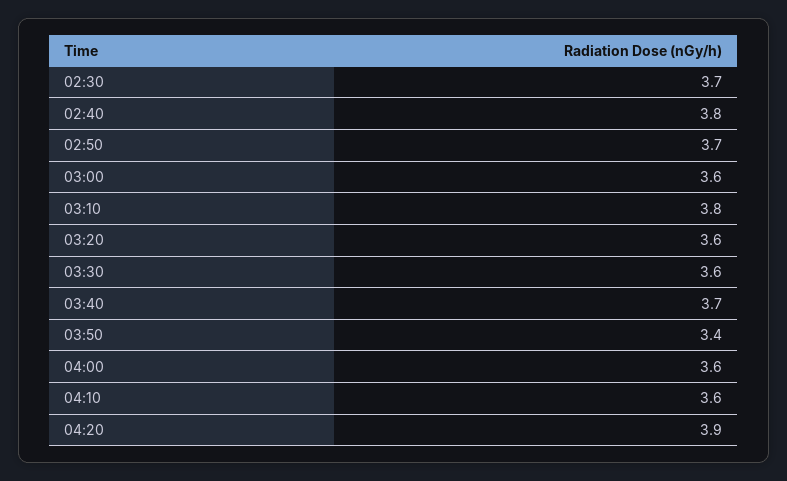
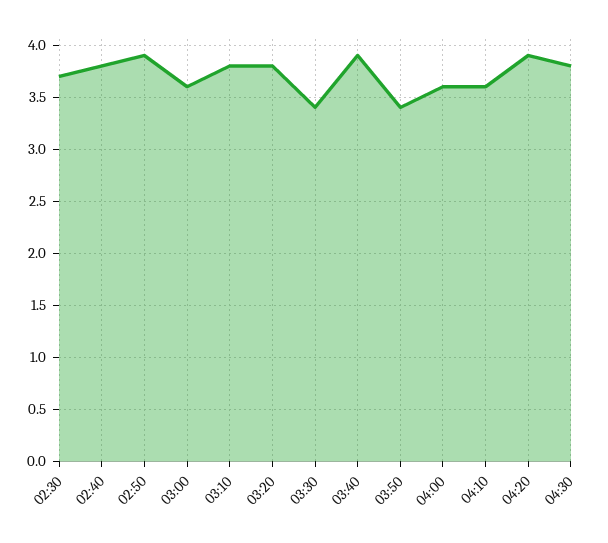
02:50: 3.7 -> 3.9
03:20: 3.6 -> 3.8
03:30: 3.6 -> 3.4
03:40: 3.7 -> 3.9
04:30: none -> 3.8

